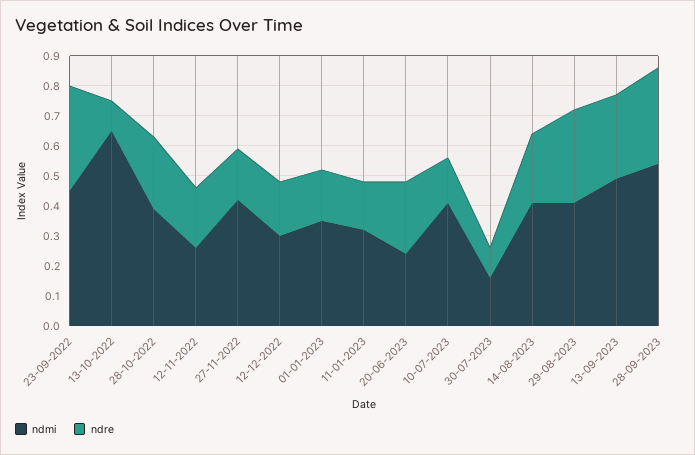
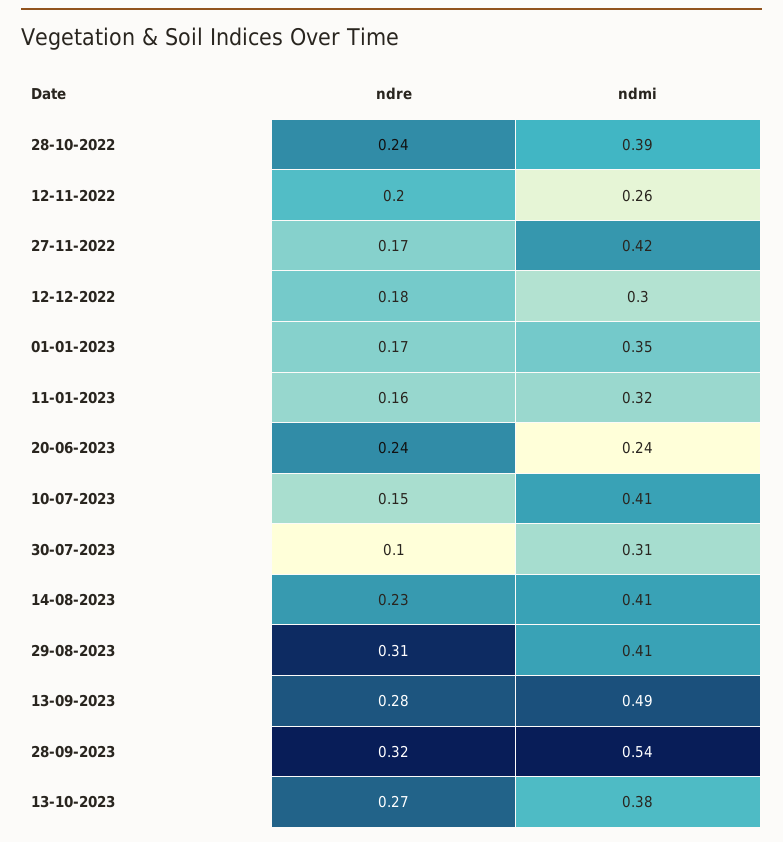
ndmi, 23-09-2022: 0.45 -> none
ndre, 23-09-2022: 0.35 -> none
ndmi, 13-10-2022: 0.65 -> none
ndre, 13-10-2022: 0.1 -> none
ndmi, 30-07-2023: 0.15 -> 0.31
ndre, 13-10-2023: none -> 0.27
ndmi, 13-10-2023: none -> 0.38

